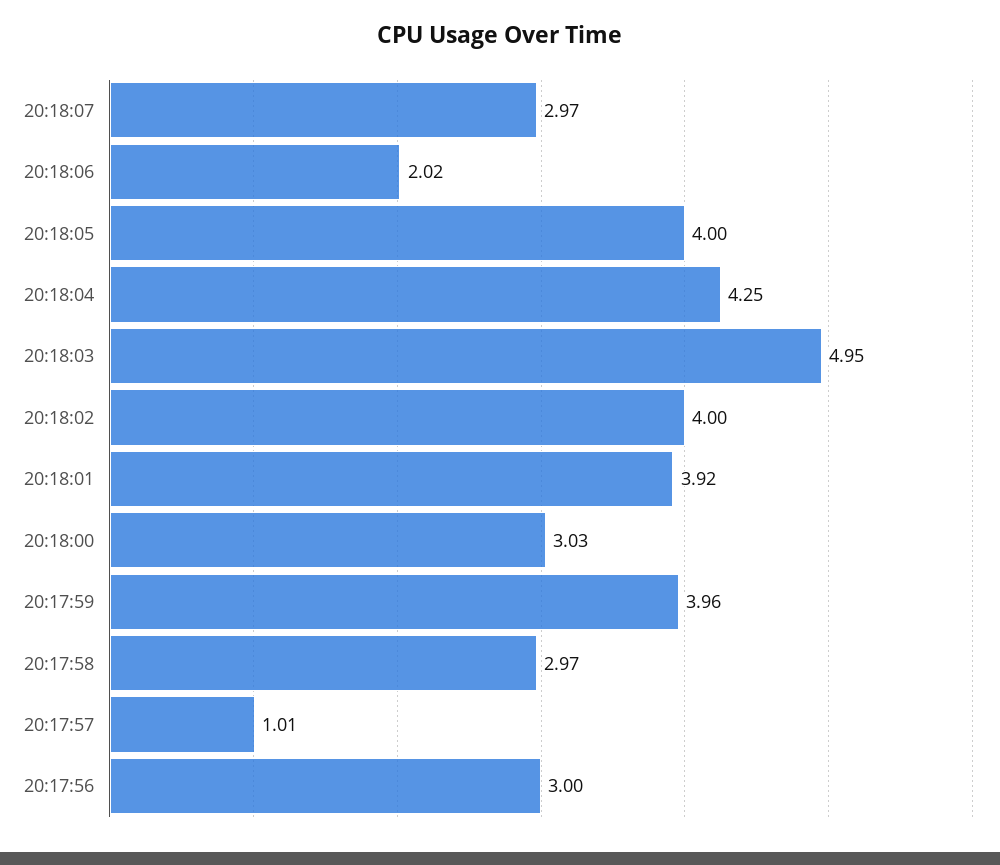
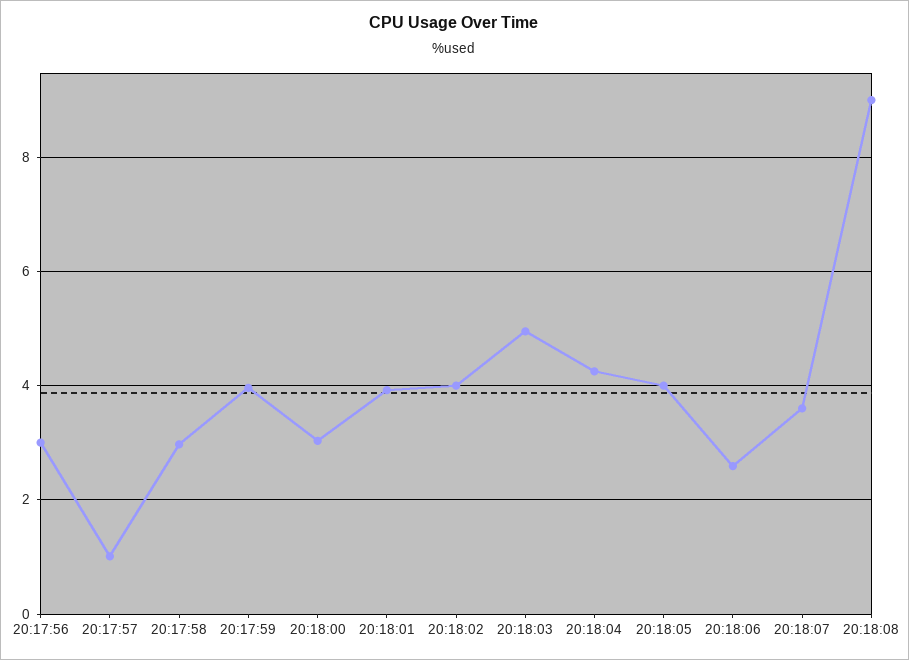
20:18:07: 2.97 -> 3.6
20:18:06: 2.02 -> 2.6
20:18:08: none -> 9

